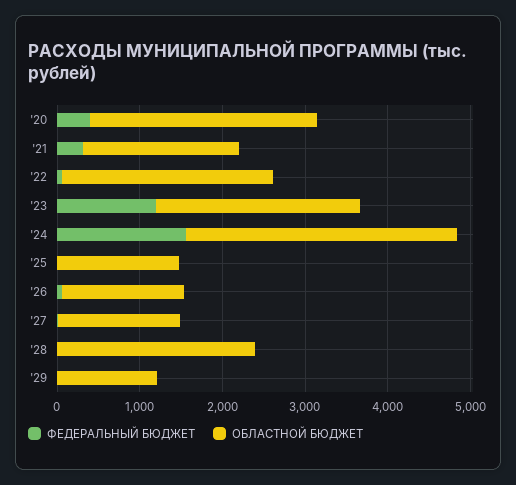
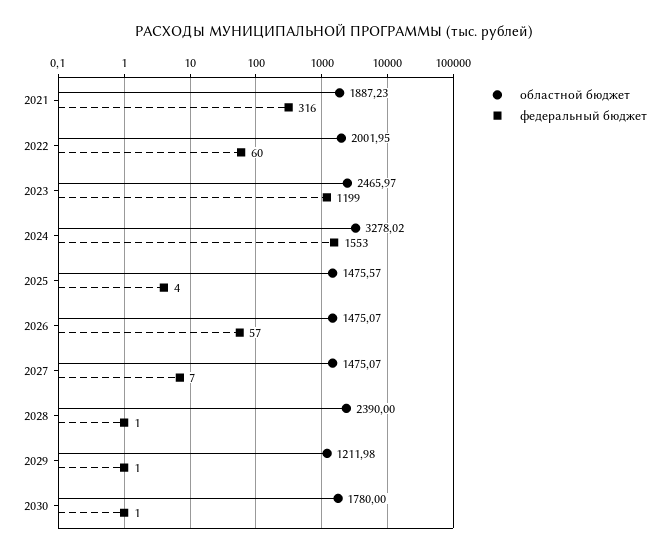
ФЕДЕРАЛЬНЫЙ БЮДЖЕТ, '20: 400 -> none
ОБЛАСТНОЙ БЮДЖЕТ, '20: 2800 -> none
ОБЛАСТНОЙ БЮДЖЕТ, '22: 2600 -> 2001.95
ОБЛАСТНОЙ БЮДЖЕТ, 2030: none -> 1780
ФЕДЕРАЛЬНЫЙ БЮДЖЕТ, 2030: none -> 1

